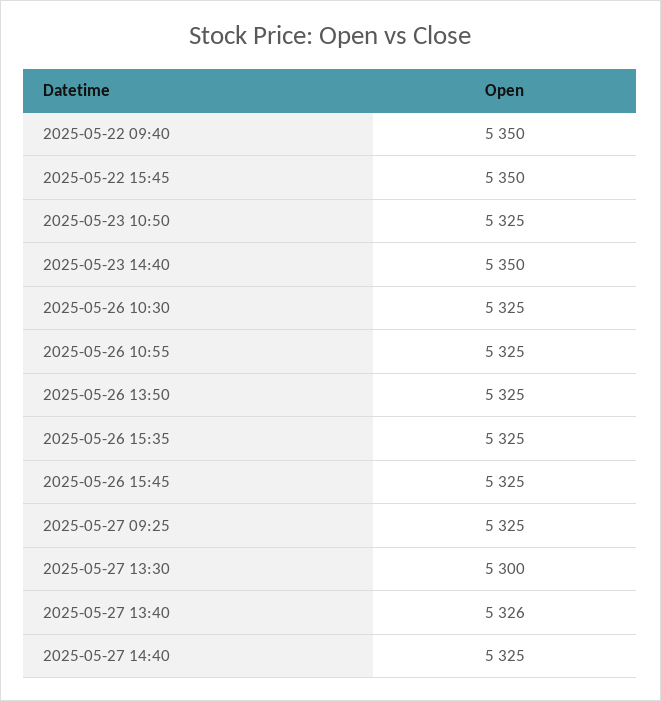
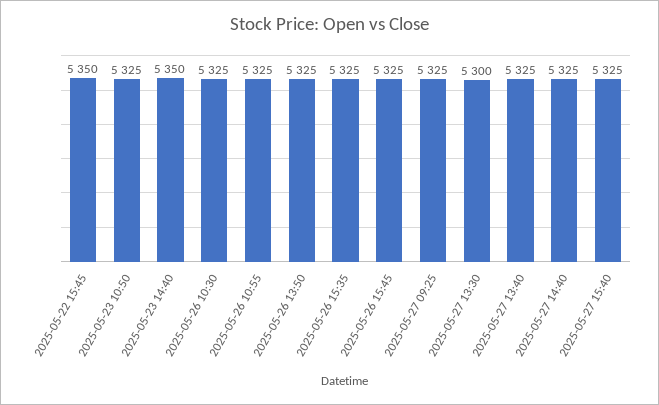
2025-05-22 09:40: 5350 -> none
2025-05-27 13:40: 5326 -> 5325
2025-05-27 15:40: none -> 5325

